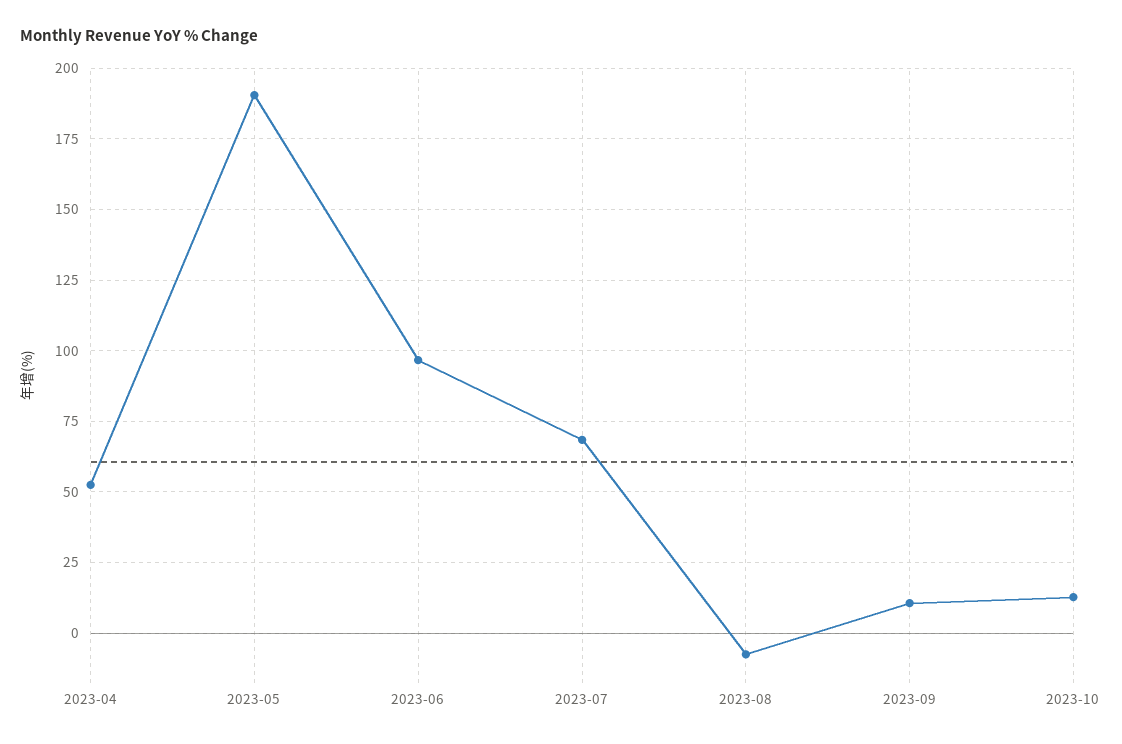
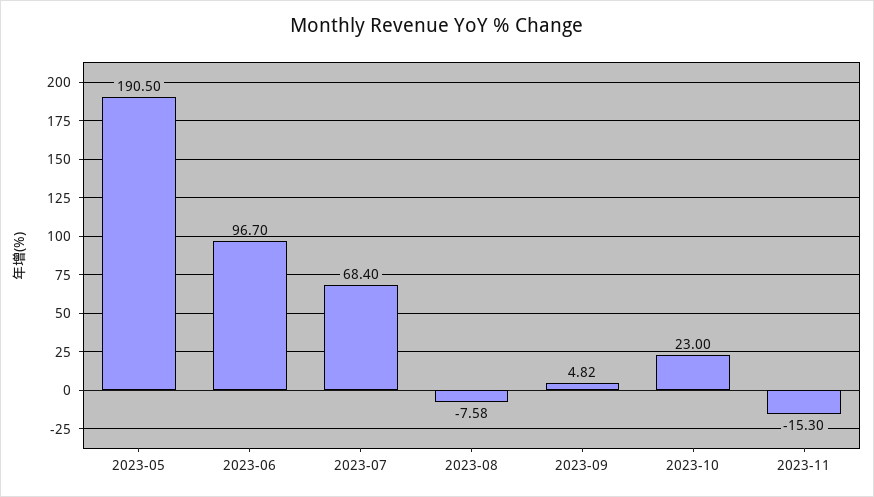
2023-04: 52.5 -> none
2023-09: 10 -> 4.82
2023-10: 12.5 -> 23
2023-11: none -> -15.3

